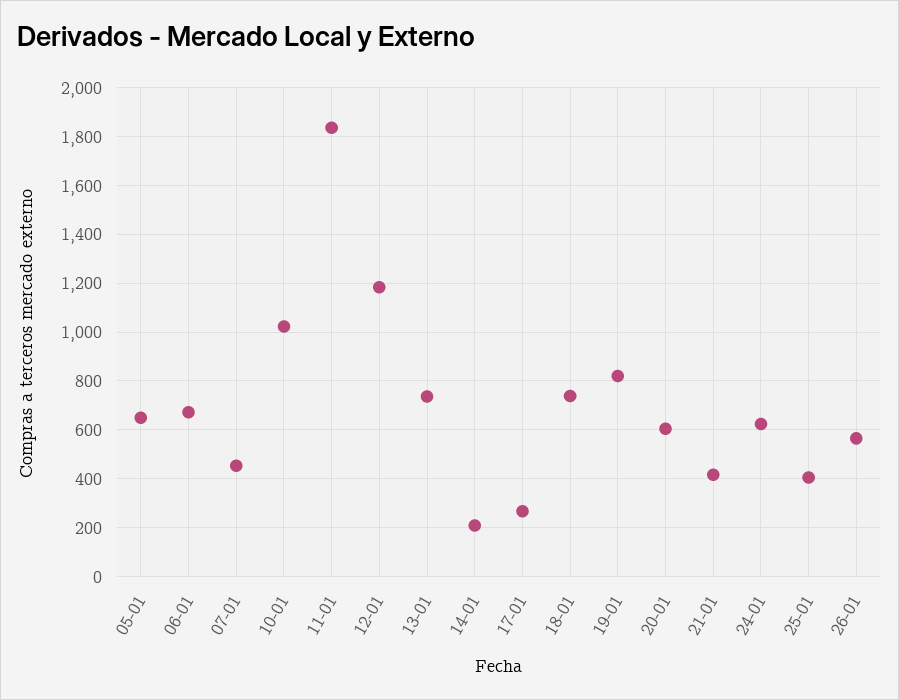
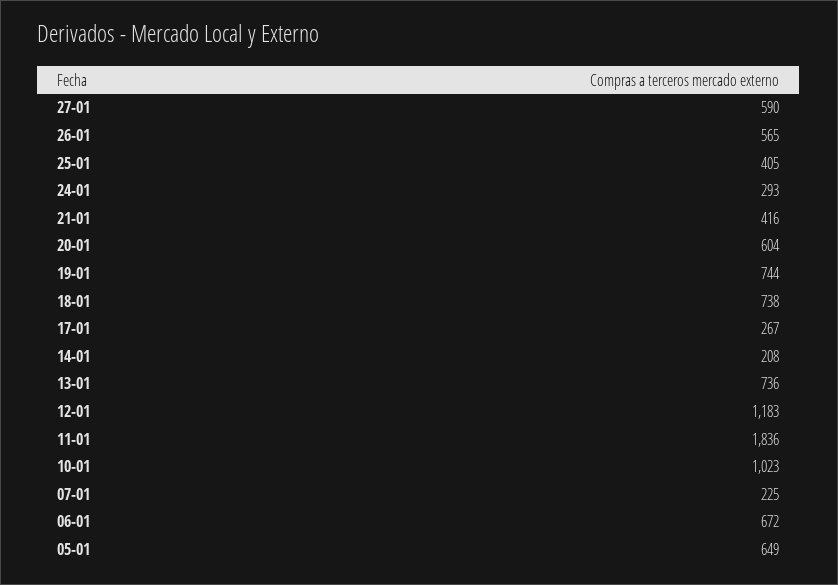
07-01: 450 -> 225
19-01: 825 -> 744
24-01: 625 -> 293
27-01: none -> 590

